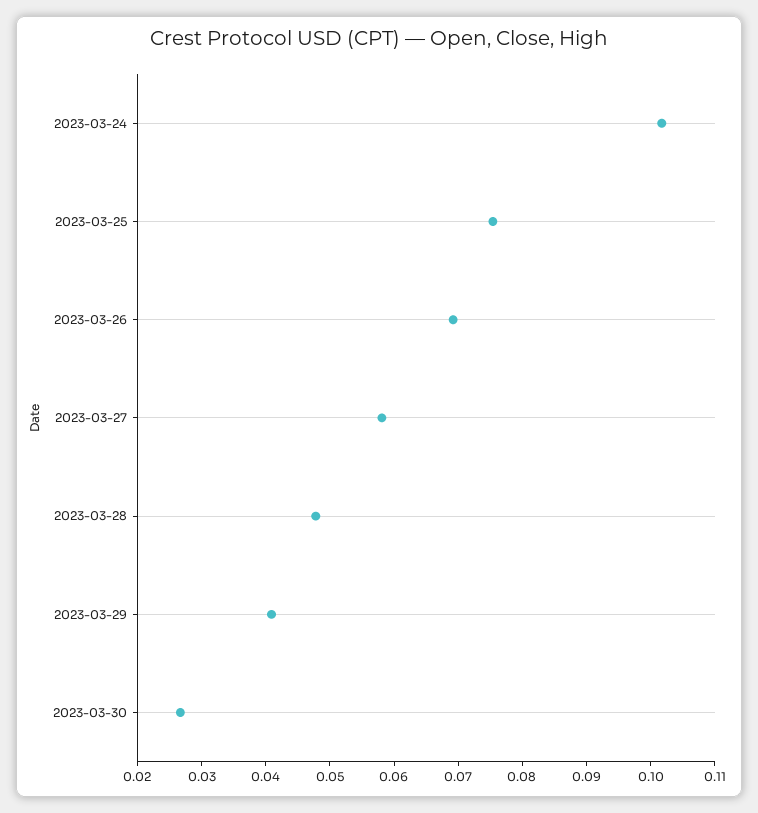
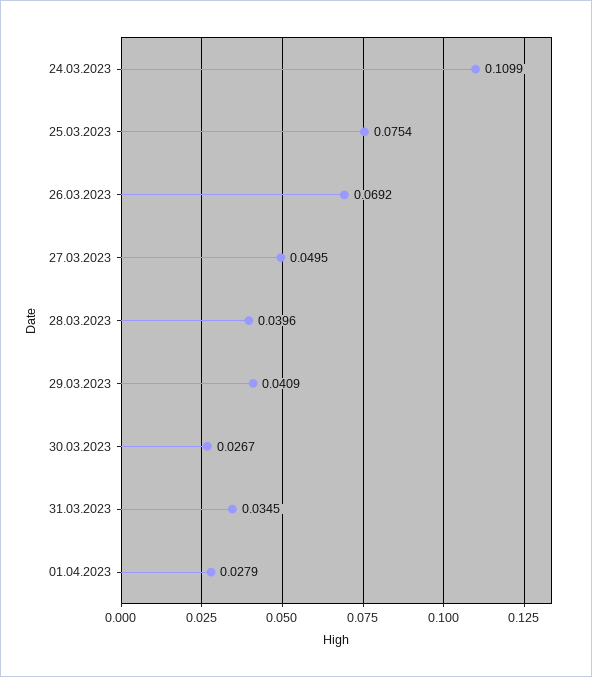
2023-03-24: 0.102 -> 0.1099
2023-03-27: 0.058 -> 0.0495
2023-03-28: 0.048 -> 0.0396
31.03.2023: none -> 0.0345
01.04.2023: none -> 0.0279

